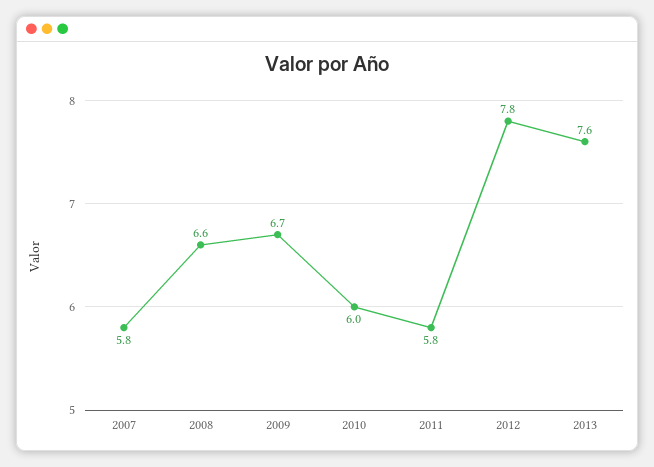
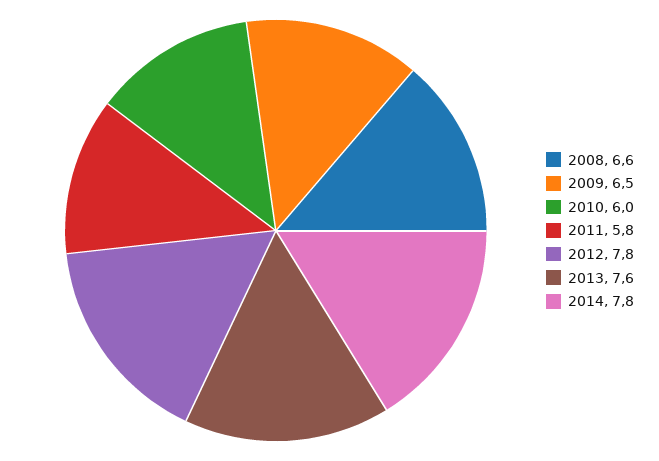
2007: 5.8 -> none
2009: 6.7 -> 6.5
2014: none -> 7.8

